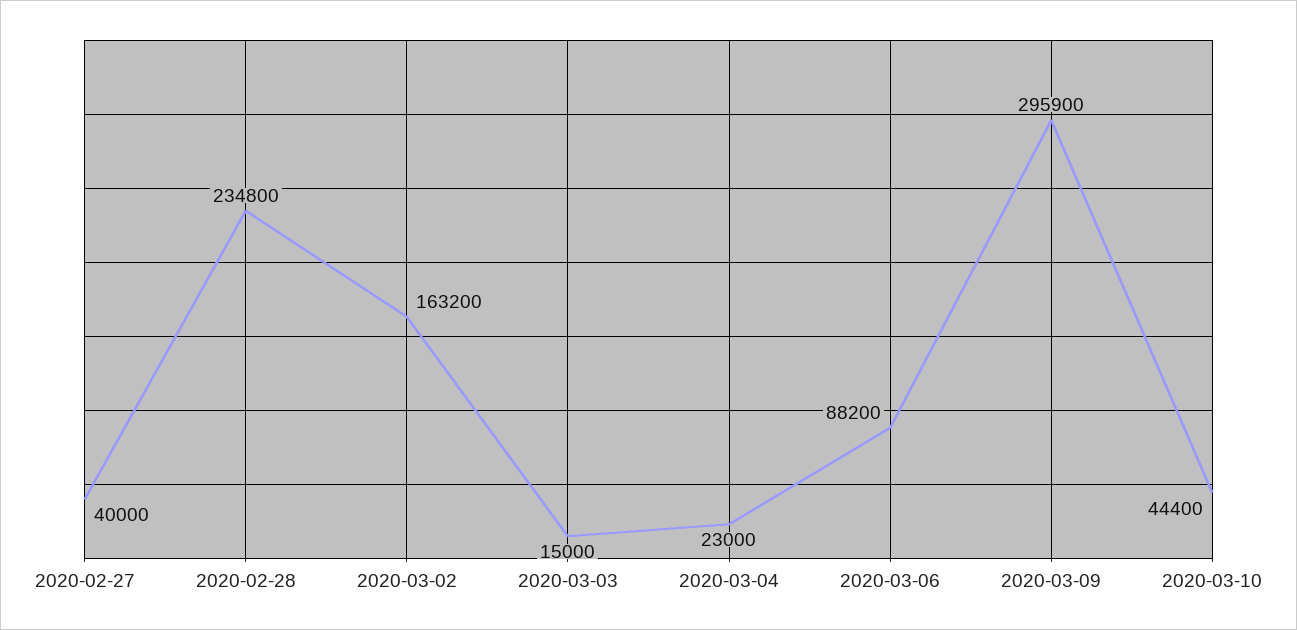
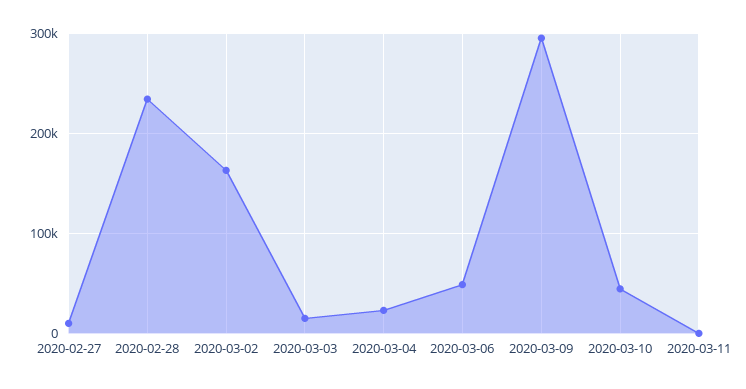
2020-02-27: 40000 -> 10000
2020-03-06: 88200 -> 50000
2020-03-11: none -> 0

